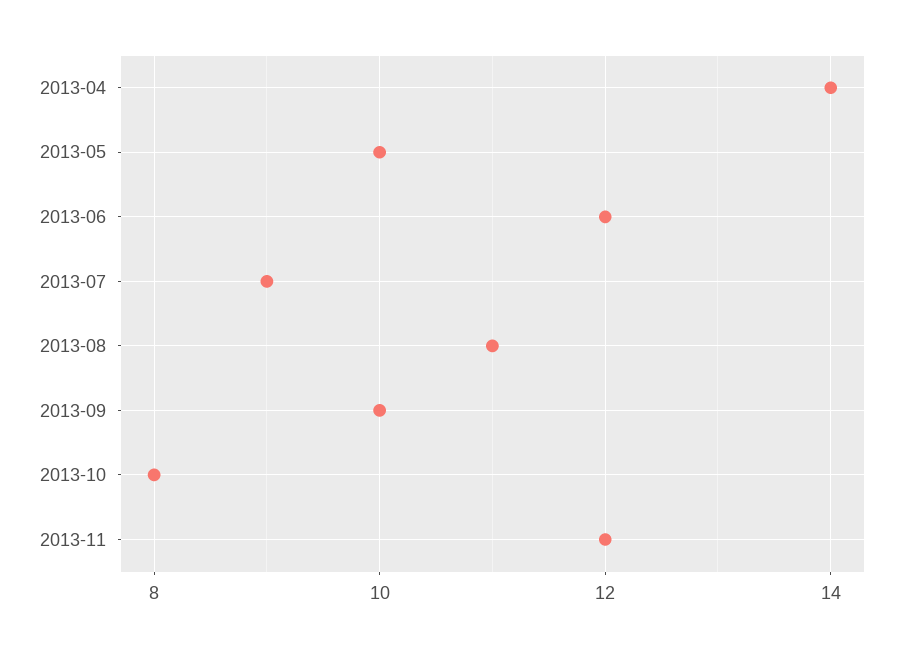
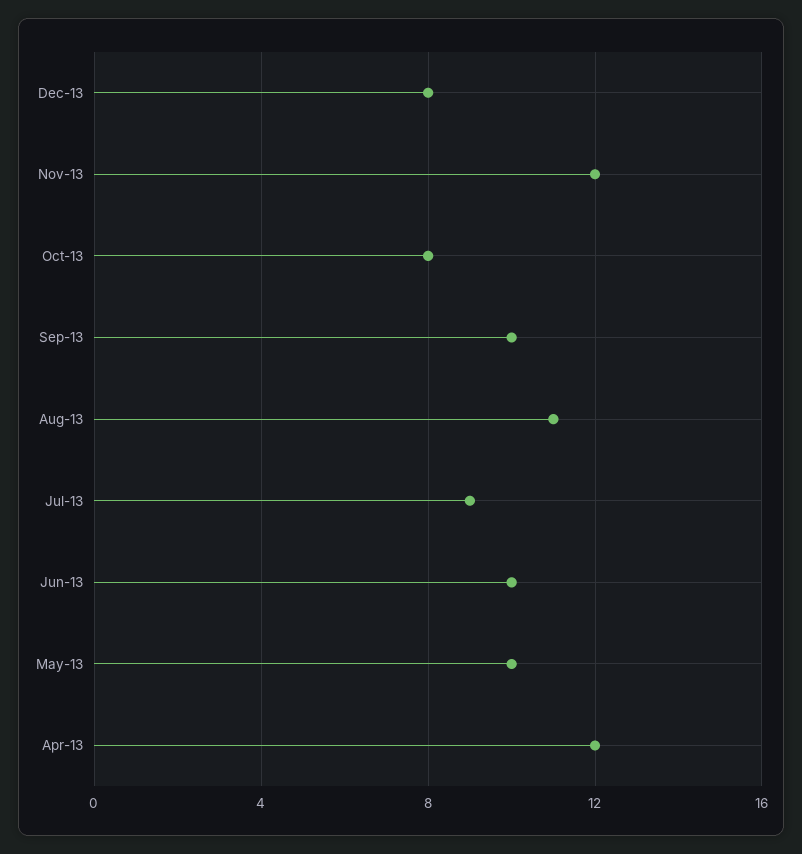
2013-04: 14 -> 12
2013-06: 12 -> 10
Dec-13: none -> 8

